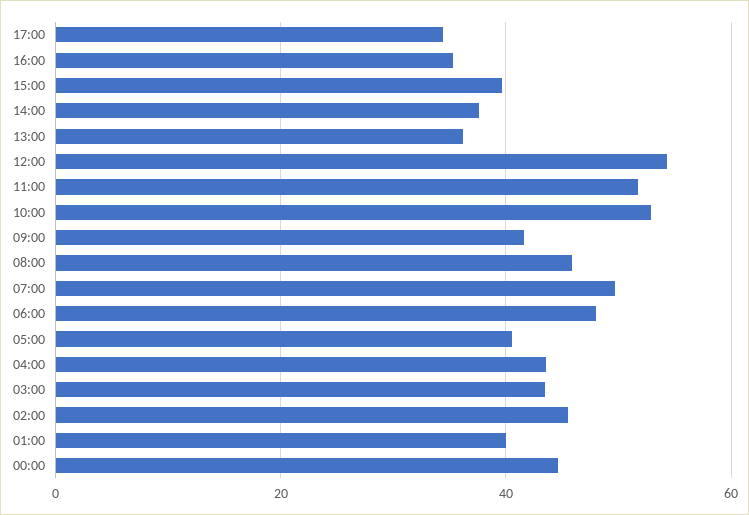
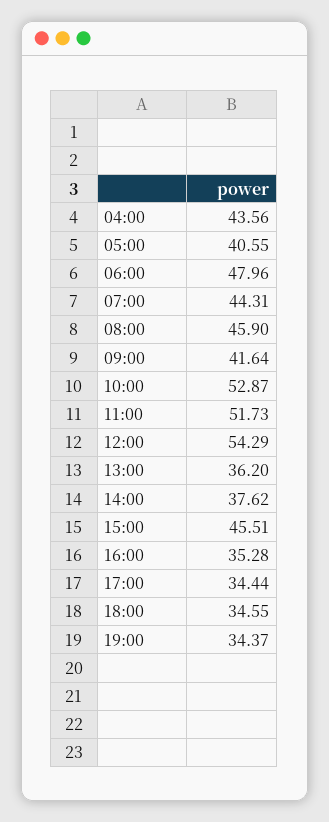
15:00: 40 -> 45.51
07:00: 50 -> 44.31
03:00: 44 -> none
02:00: 46 -> none
01:00: 40 -> none
00:00: 44 -> none
18:00: none -> 34.55
19:00: none -> 34.37

